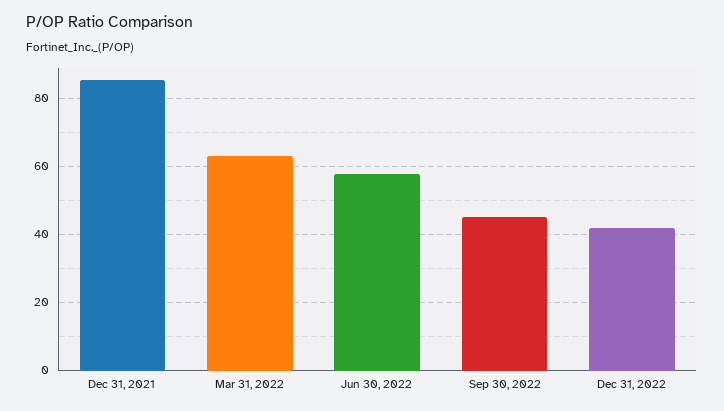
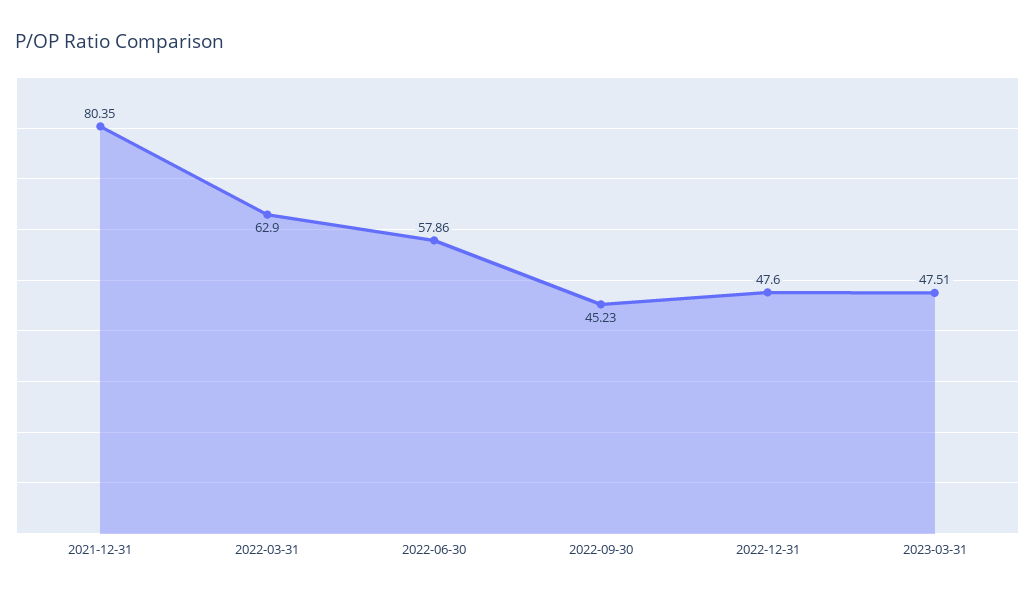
Dec 31, 2021: 86 -> 80.35
Dec 31, 2022: 42 -> 47.6
2023-03-31: none -> 47.51

